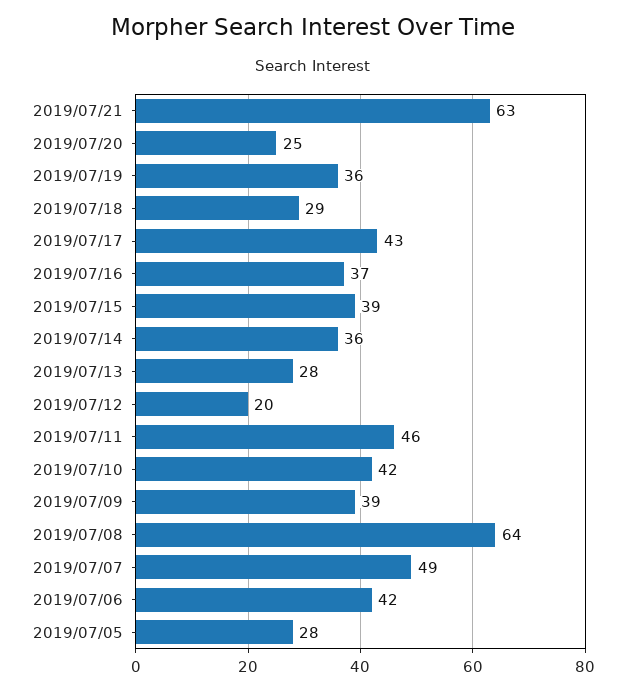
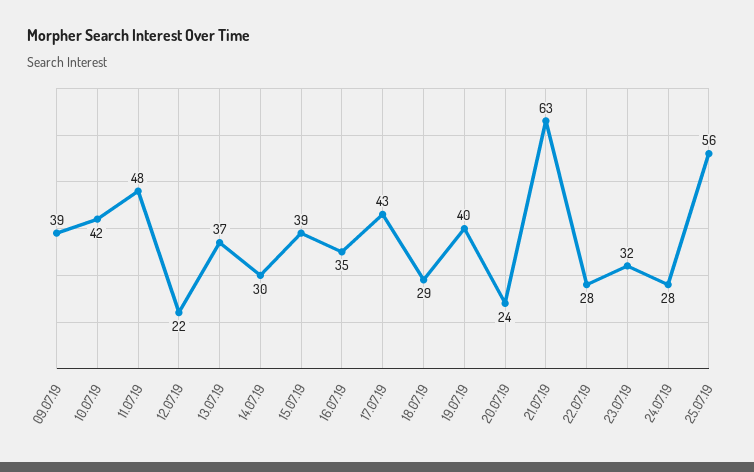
2019/07/20: 25 -> 24
2019/07/19: 36 -> 40
2019/07/16: 37 -> 35
2019/07/14: 36 -> 30
2019/07/13: 28 -> 37
2019/07/12: 20 -> 22
2019/07/11: 46 -> 48
2019/07/08: 64 -> none
2019/07/07: 49 -> none
2019/07/06: 42 -> none
2019/07/05: 28 -> none
22.07.19: none -> 28
23.07.19: none -> 32
24.07.19: none -> 28
25.07.19: none -> 56

